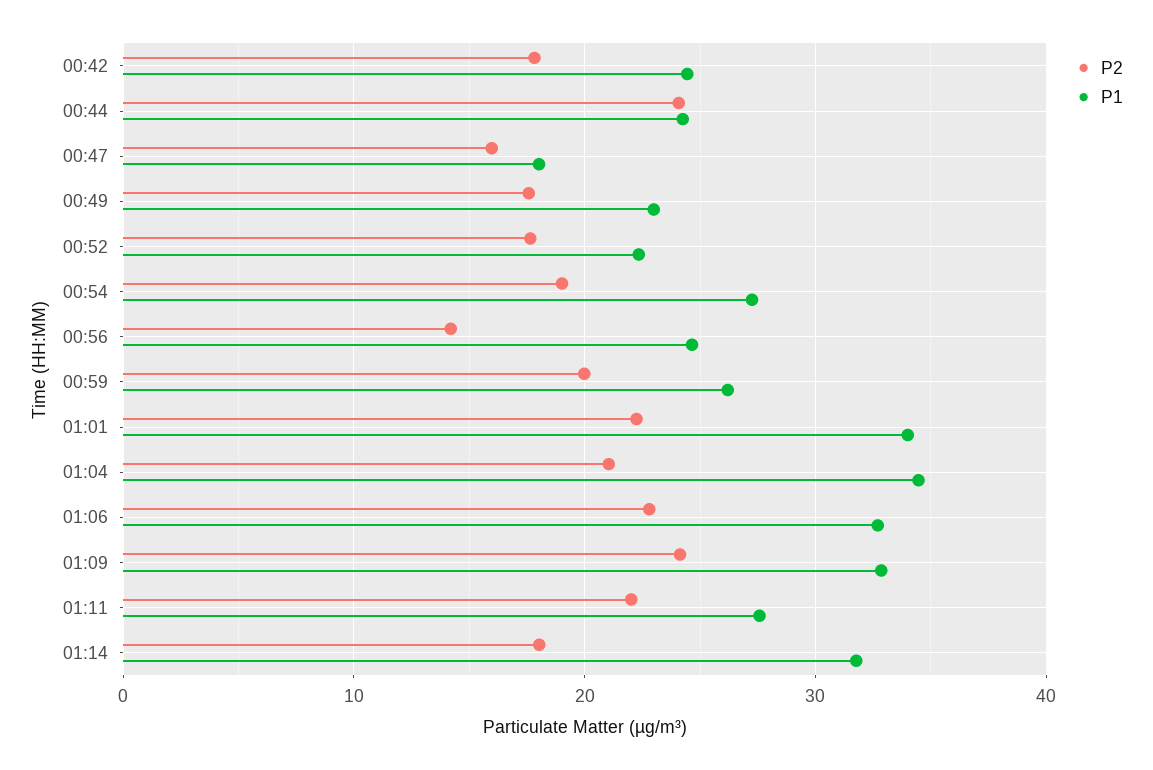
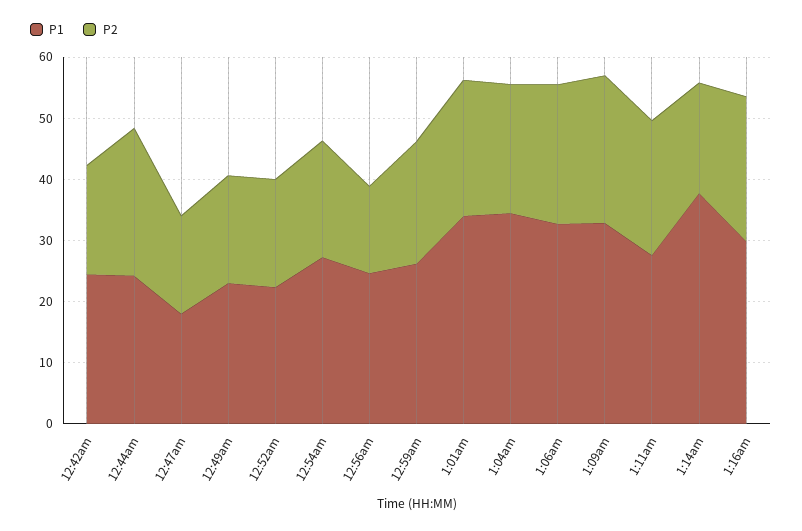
P1, 01:14: 32 -> 38
P1, 1:16am: none -> 30
P2, 1:16am: none -> 24

